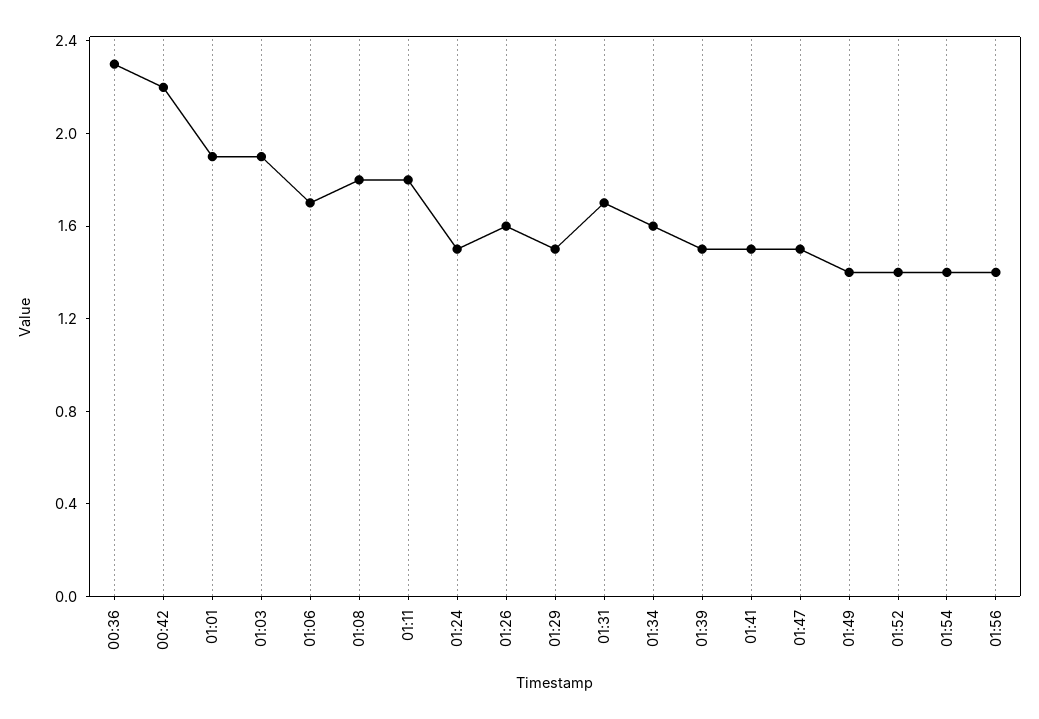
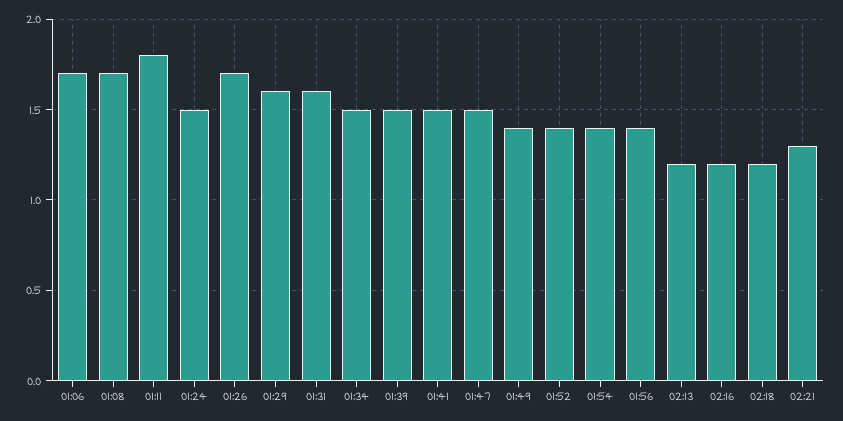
00:36: 2.3 -> none
00:42: 2.2 -> none
01:01: 1.9 -> none
01:03: 1.9 -> none
01:08: 1.8 -> 1.7
01:26: 1.6 -> 1.7
01:29: 1.5 -> 1.6
01:31: 1.7 -> 1.6
01:34: 1.6 -> 1.5
02:13: none -> 1.2
02:16: none -> 1.2
02:18: none -> 1.2
02:21: none -> 1.3

